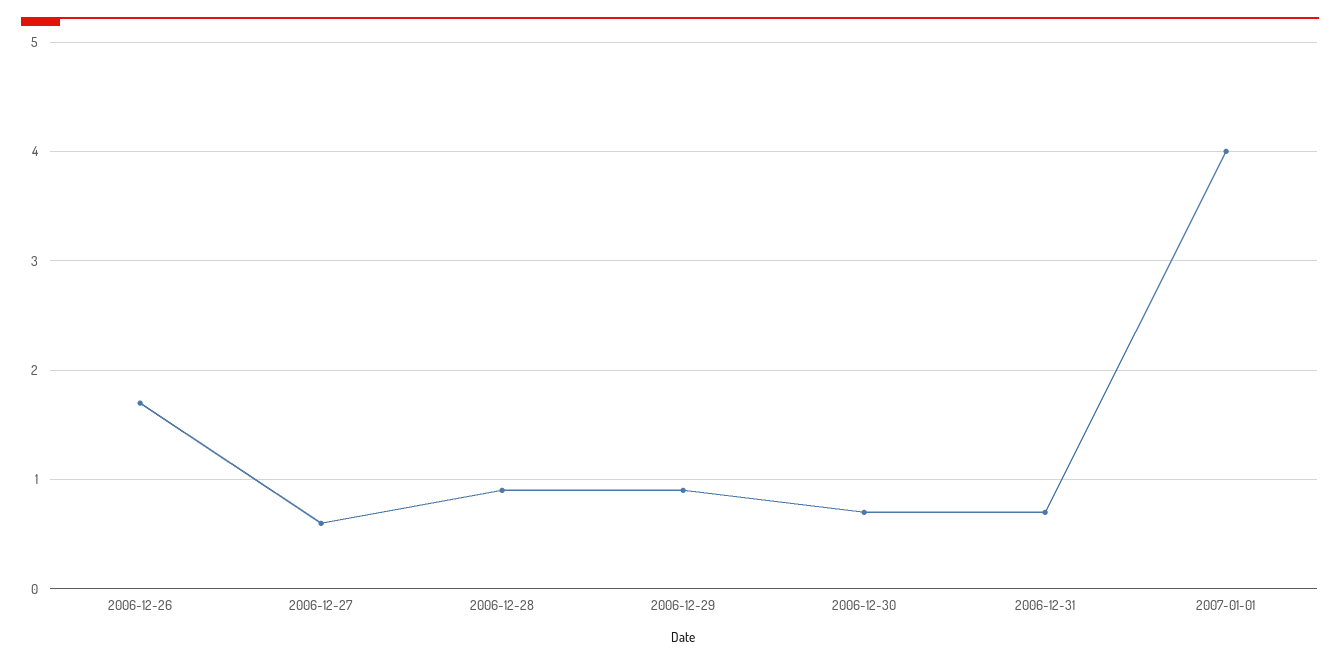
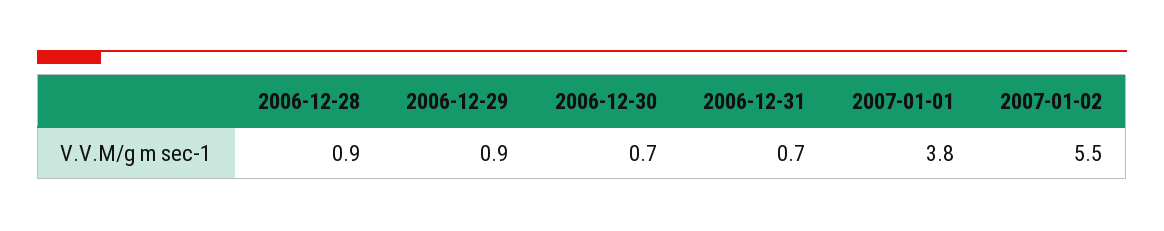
2006-12-26: 1.7 -> none
2006-12-27: 0.6 -> none
2007-01-01: 4 -> 3.8
2007-01-02: none -> 5.5

